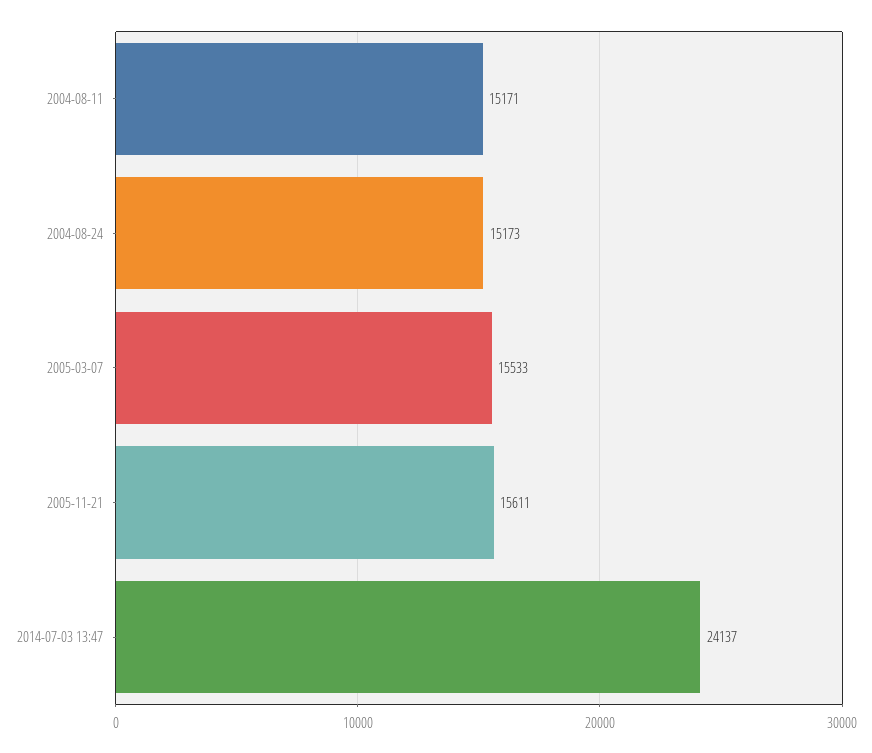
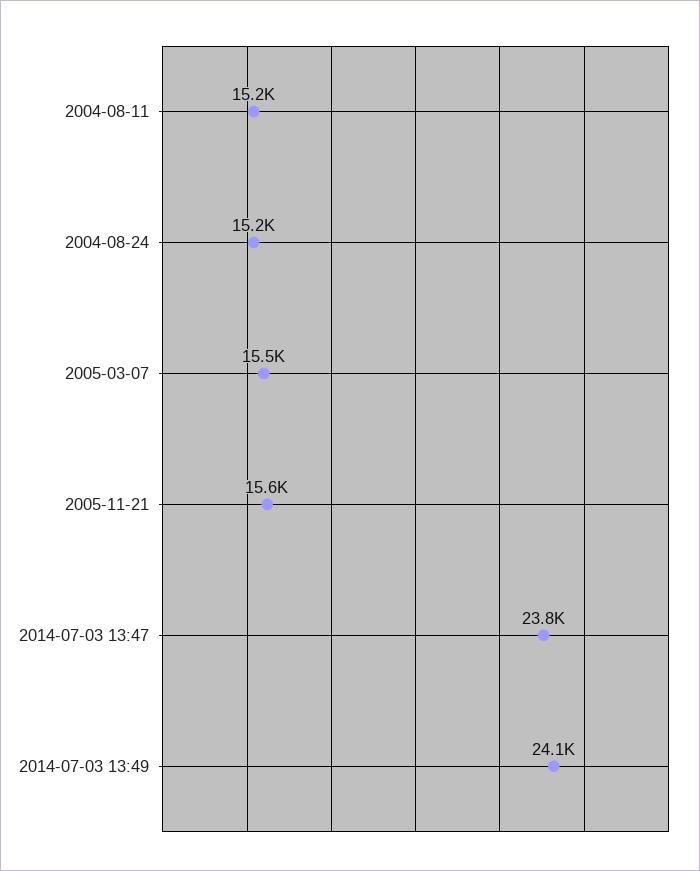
2014-07-03 13:47: 24137 -> 23800
2014-07-03 13:49: none -> 24100

